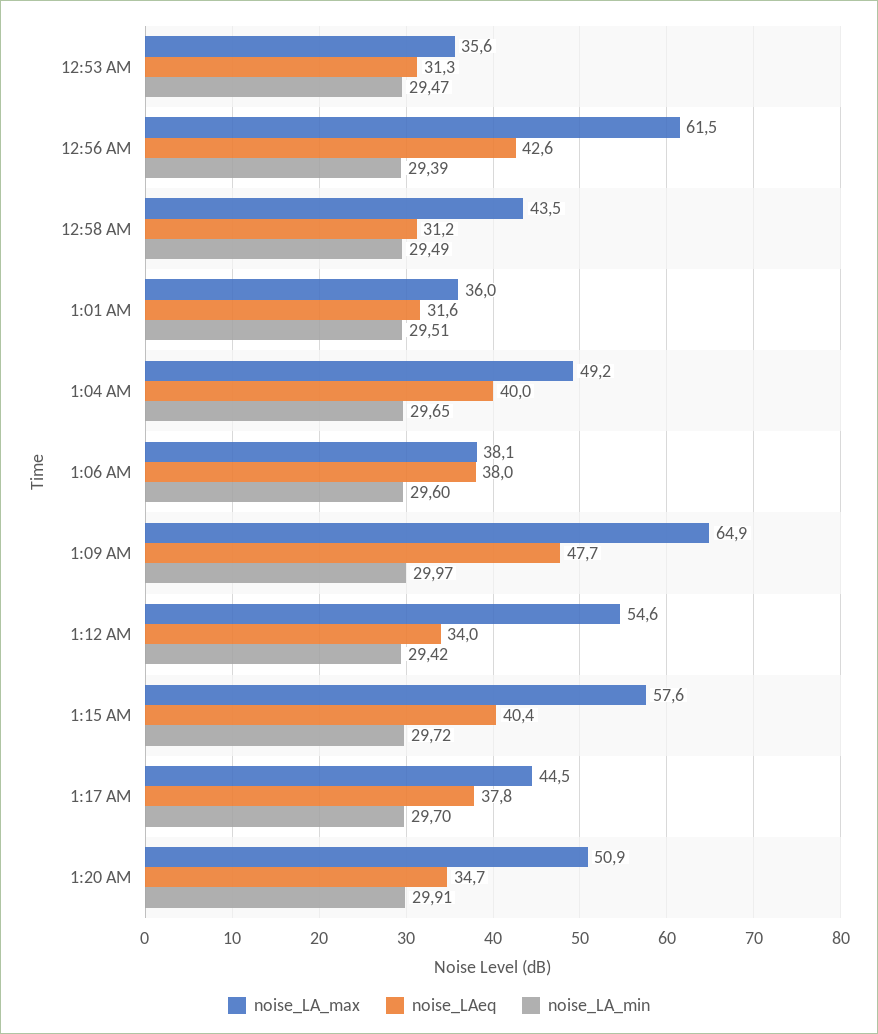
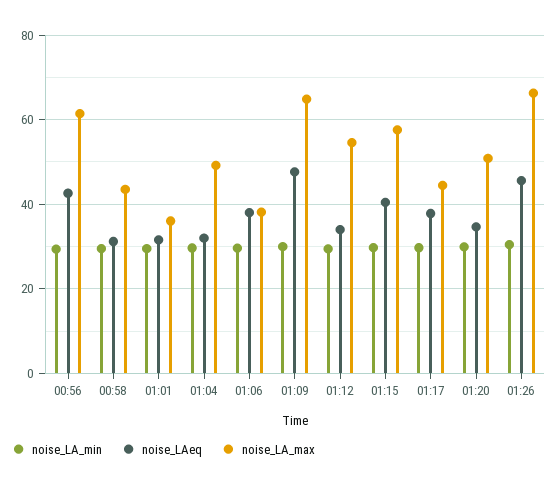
noise_LA_max, 12:53 AM: 35.6 -> none
noise_LAeq, 12:53 AM: 31.3 -> none
noise_LA_min, 12:53 AM: 29.47 -> none
noise_LAeq, 1:04 AM: 40 -> 32
noise_LA_min, 01:26: none -> 30
noise_LAeq, 01:26: none -> 46
noise_LA_max, 01:26: none -> 66

